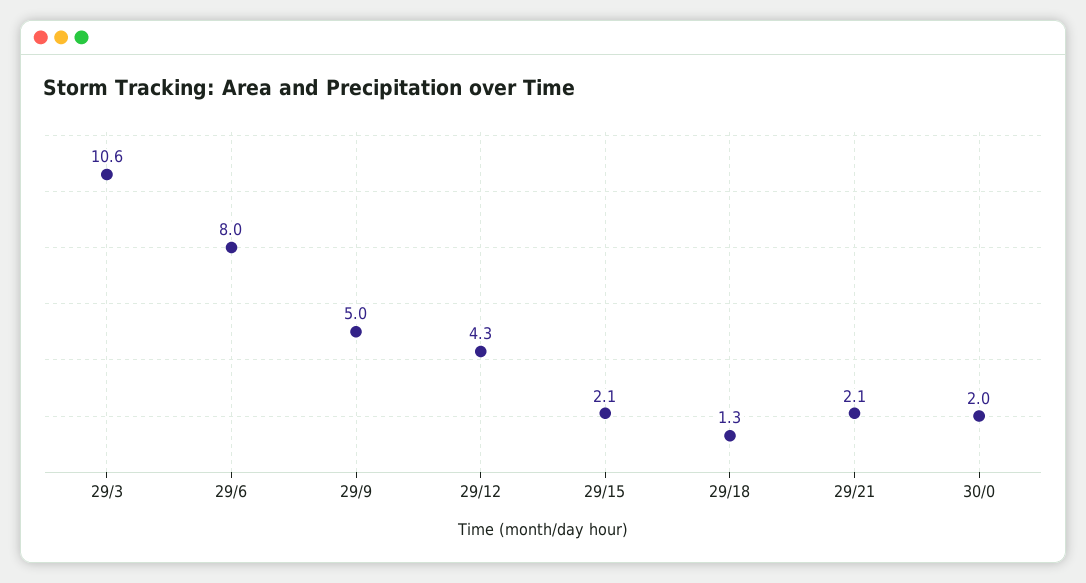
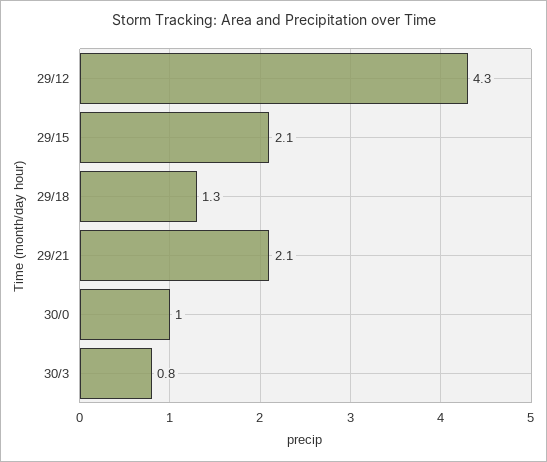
29/3: 10.6 -> none
29/6: 8 -> none
29/9: 5 -> none
30/0: 2 -> 1
30/3: none -> 0.8

